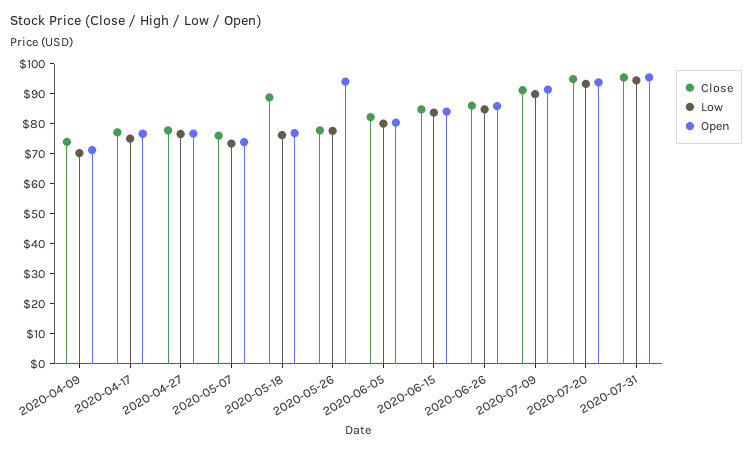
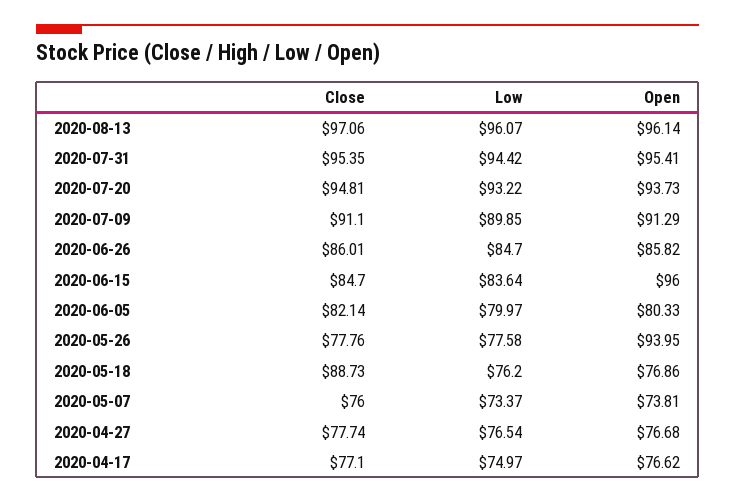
Close, 2020-04-09: 75 -> none
Low, 2020-04-09: 70 -> none
Open, 2020-04-09: 70 -> none
Open, 2020-06-15: 85 -> 96
Close, 2020-08-13: none -> 97.06
Low, 2020-08-13: none -> 96.07
Open, 2020-08-13: none -> 96.14

